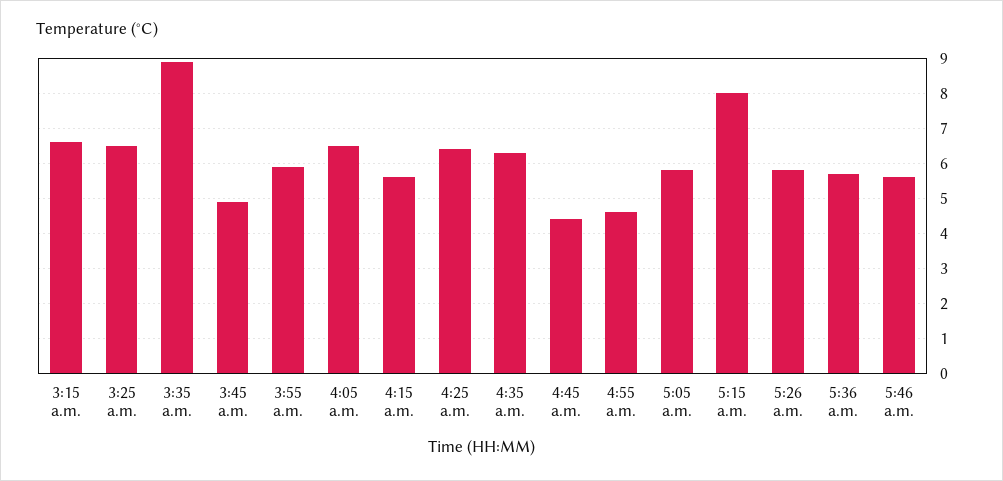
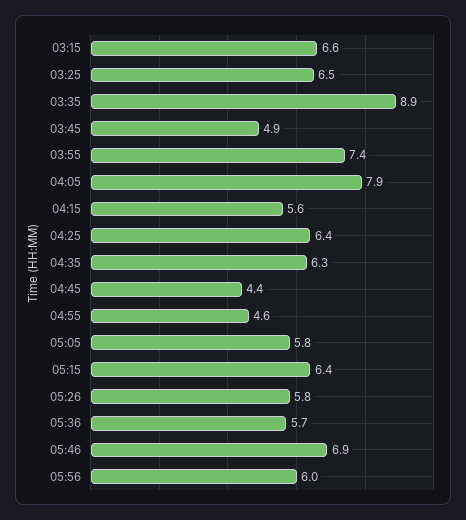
3:55 a.m.: 6 -> 7.4
4:05 a.m.: 6.5 -> 7.9
5:15 a.m.: 8 -> 6.4
5:46 a.m.: 5.5 -> 6.9
05:56: none -> 6

